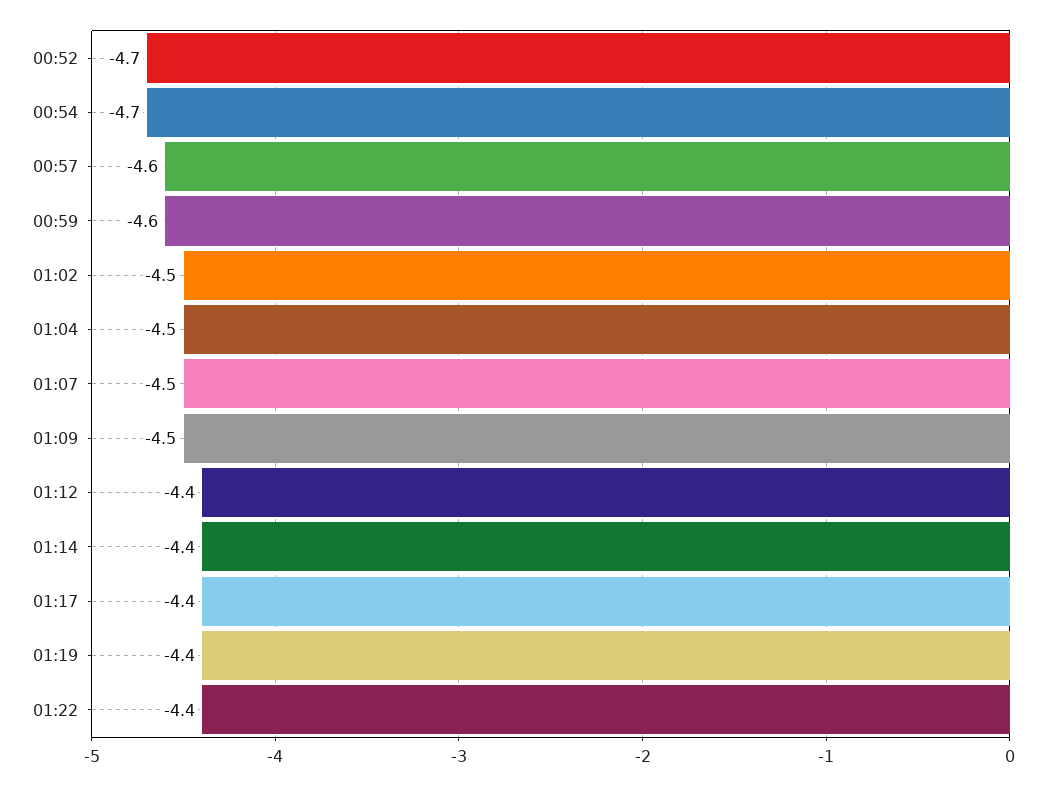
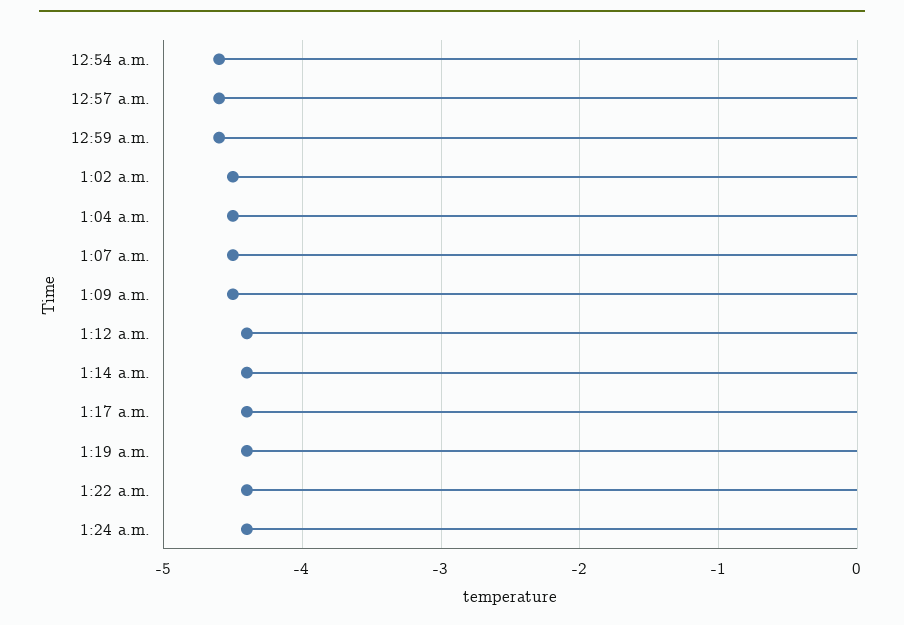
00:52: -4.7 -> none
00:54: -4.7 -> -4.6
1:24 a.m.: none -> -4.4

